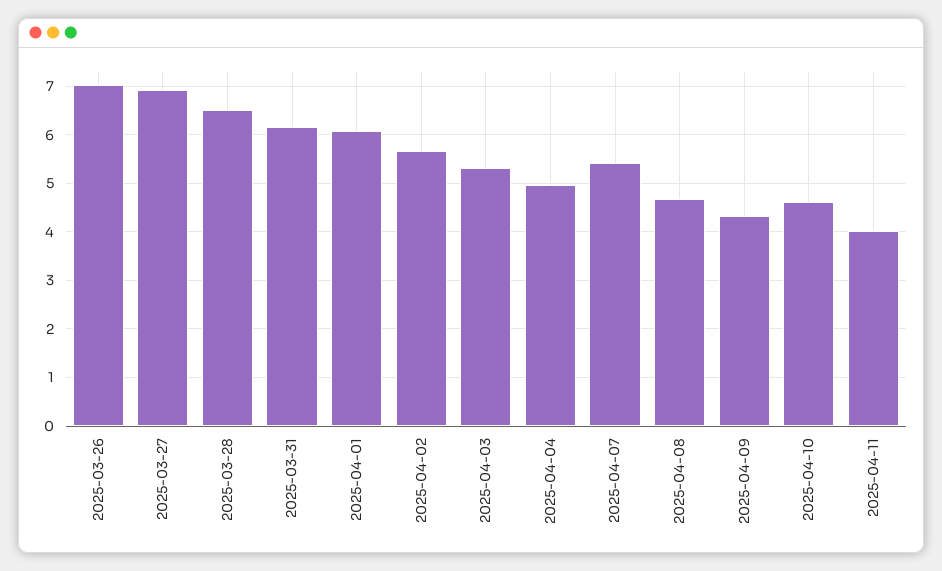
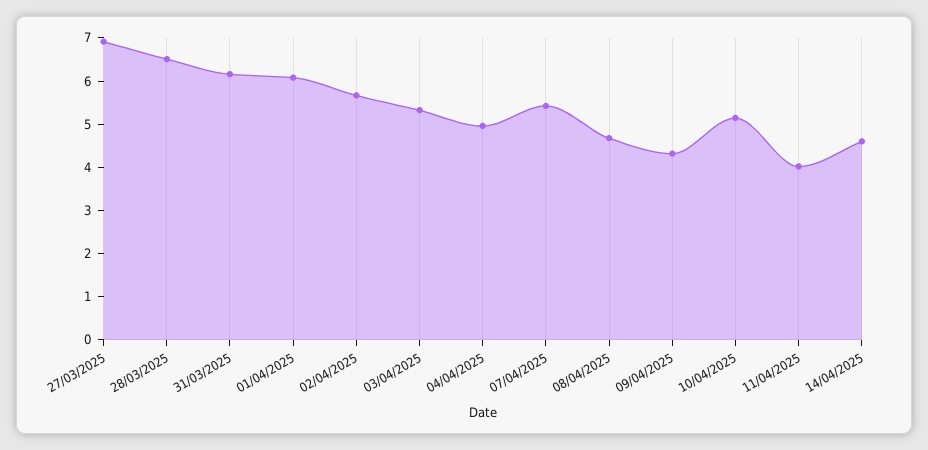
2025-03-26: 7 -> none
2025-04-10: 4.6 -> 5.2
14/04/2025: none -> 4.6

